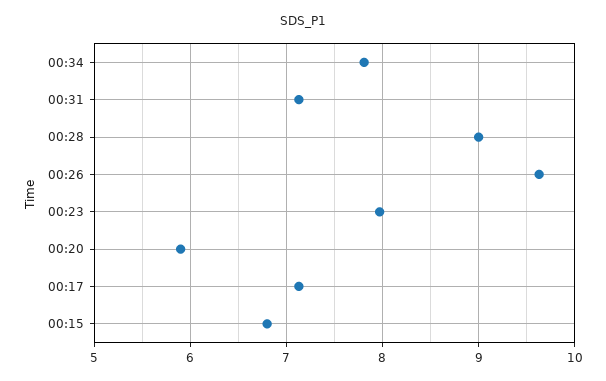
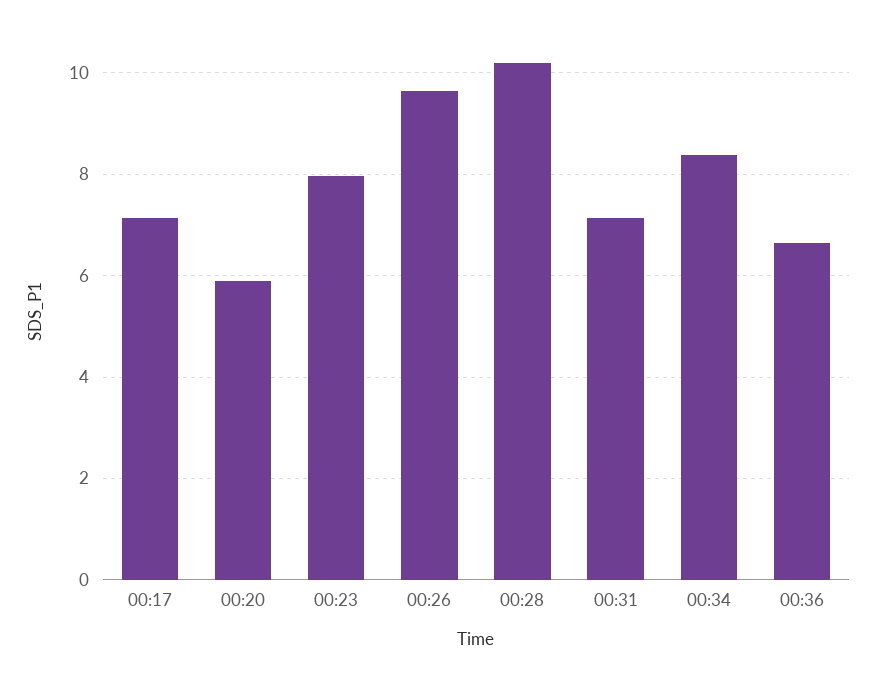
00:34: 7.8 -> 8.4
00:28: 9 -> 10.2
00:15: 6.8 -> none
00:36: none -> 6.6

